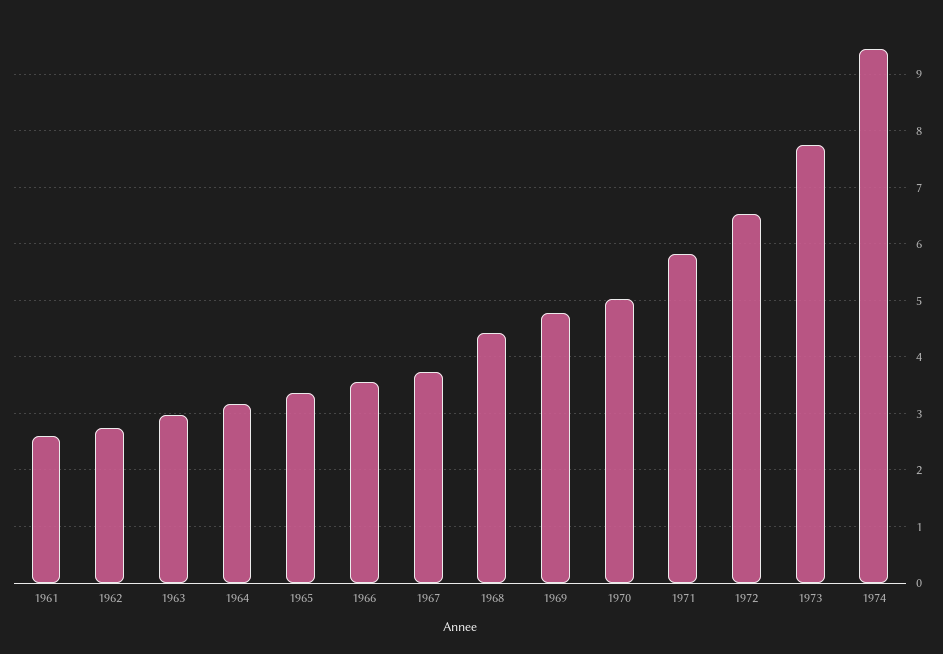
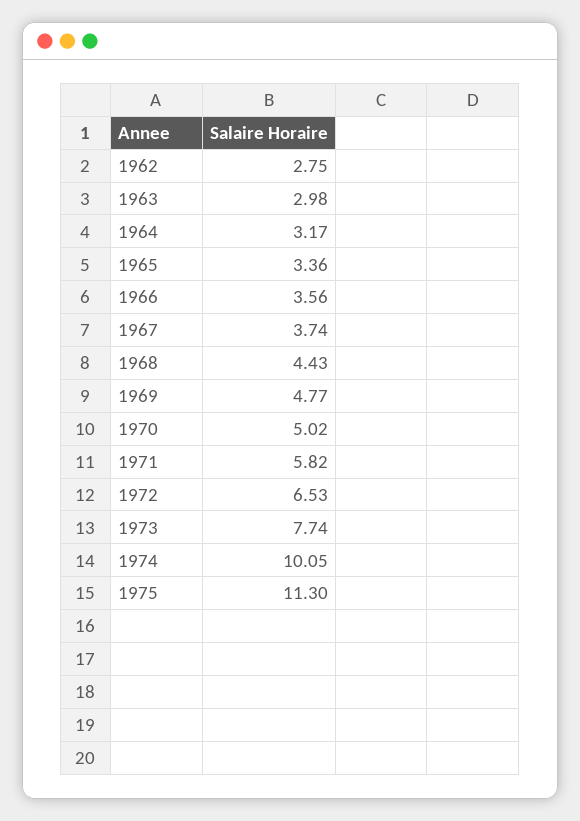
1961: 2.6 -> none
1974: 9.4 -> 10.05
1975: none -> 11.3

